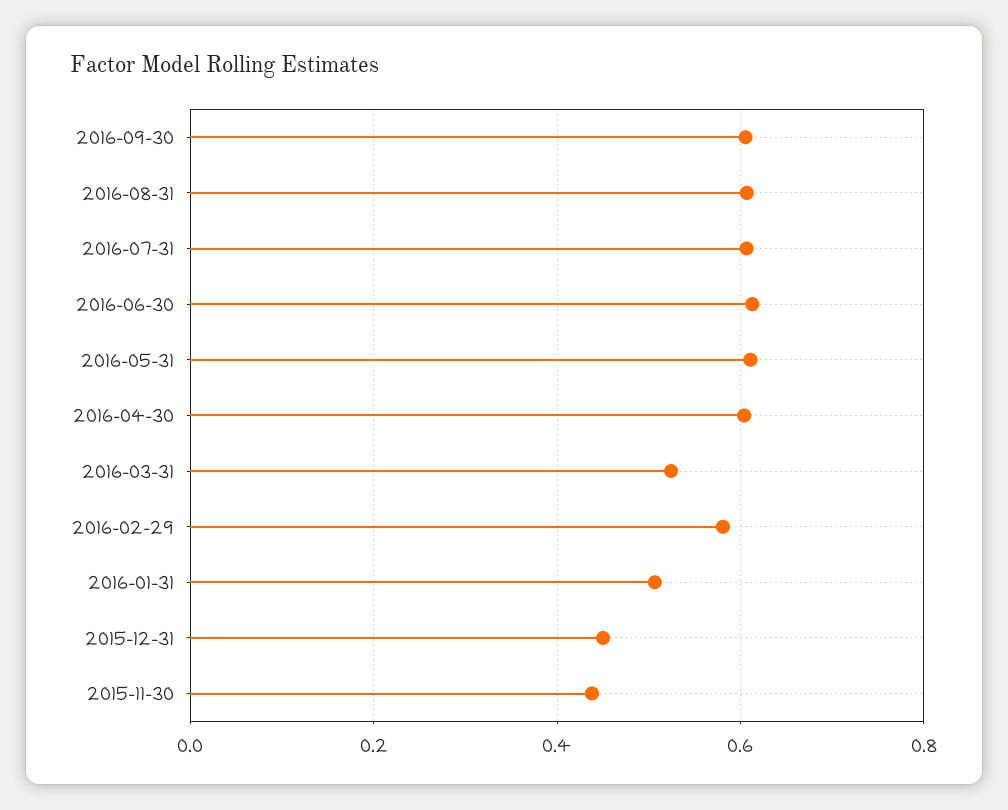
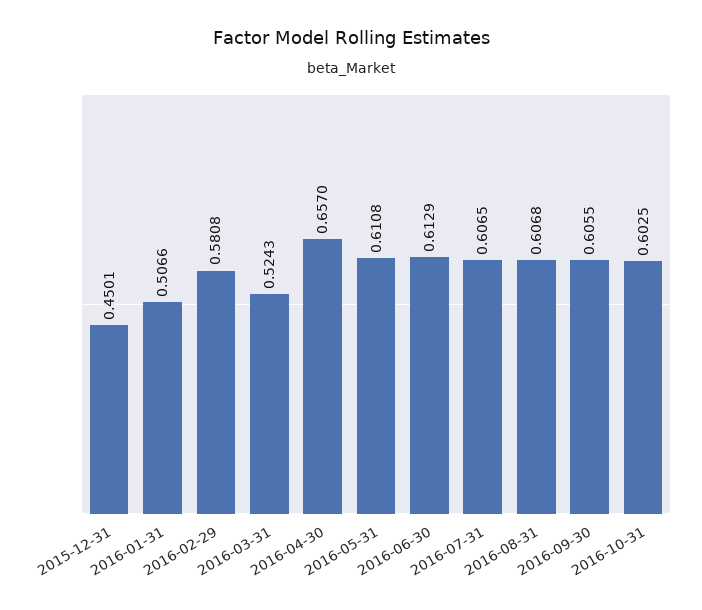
2016-04-30: 0.6 -> 0.657
2015-11-30: 0.44 -> none
2016-10-31: none -> 0.6025

